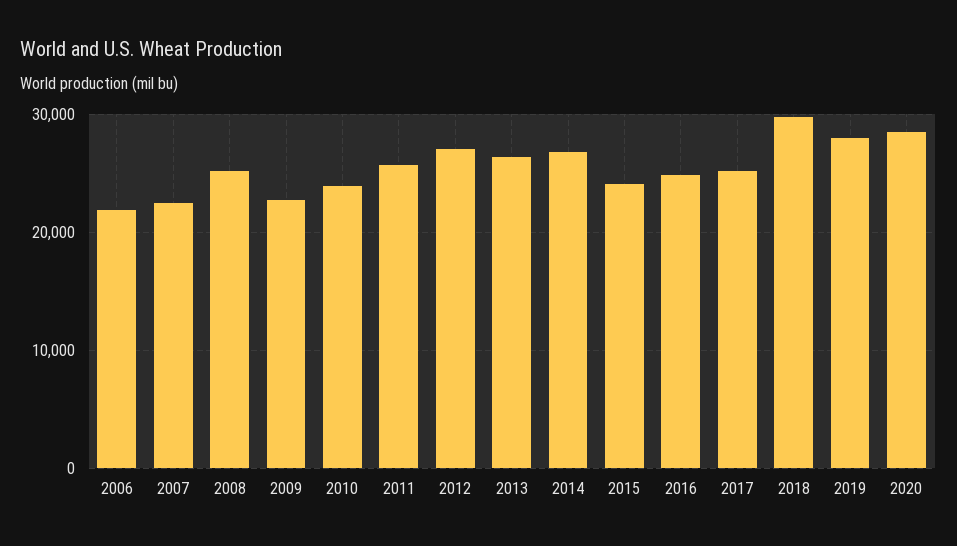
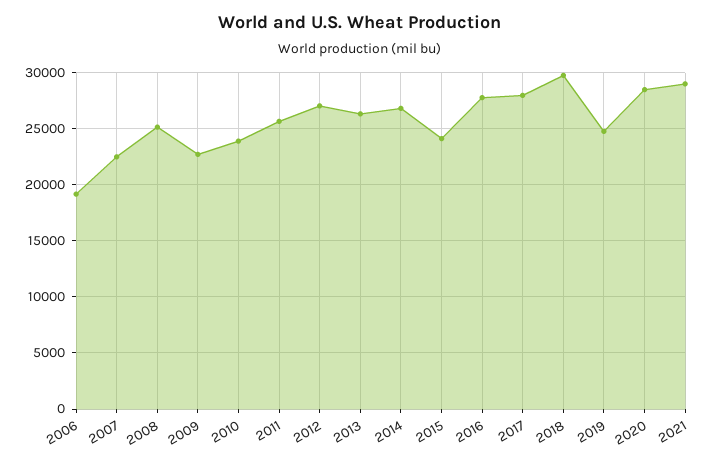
2006: 22000 -> 19000
2016: 25000 -> 28000
2017: 25000 -> 28000
2019: 28000 -> 25000
2021: none -> 29000

